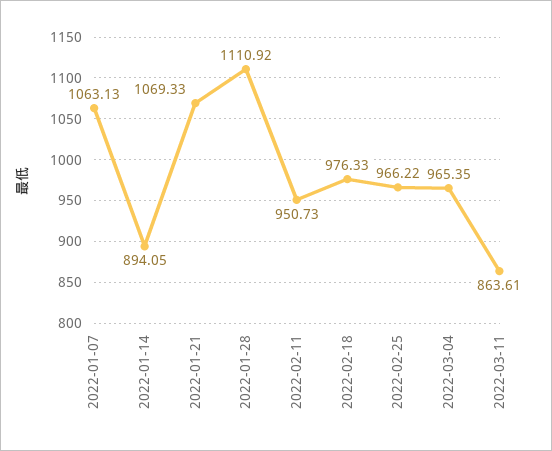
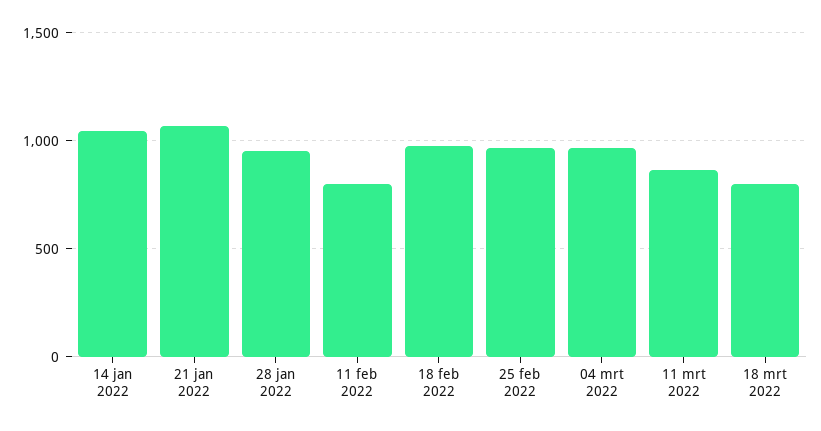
2022-01-07: 1063.13 -> none
2022-01-14: 894.05 -> 1050
2022-01-28: 1110.92 -> 950
2022-02-11: 950.73 -> 800
18 mrt 2022: none -> 800

